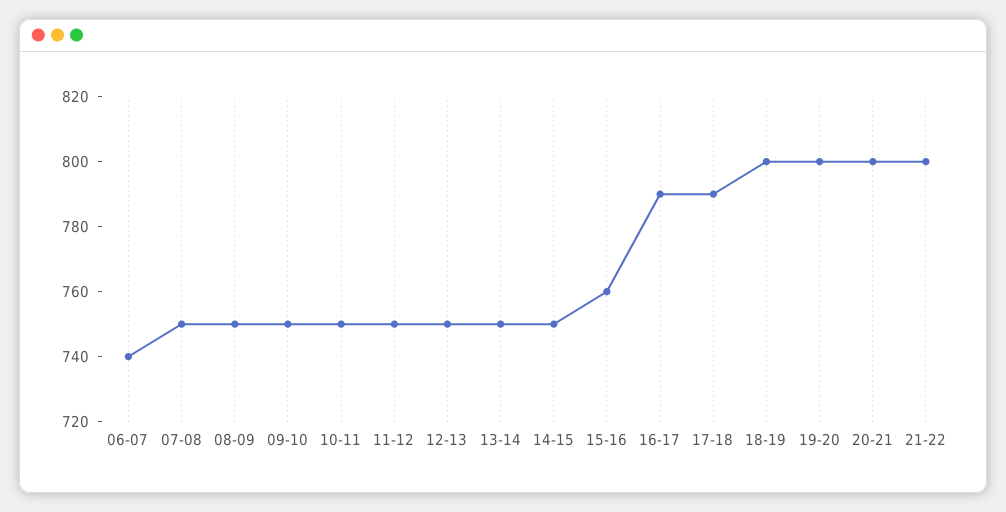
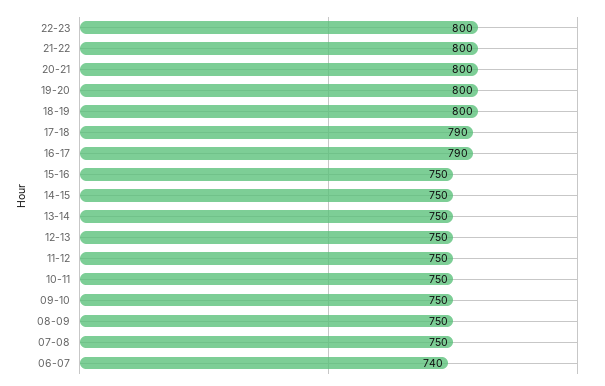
15-16: 760 -> 750
22-23: none -> 800

